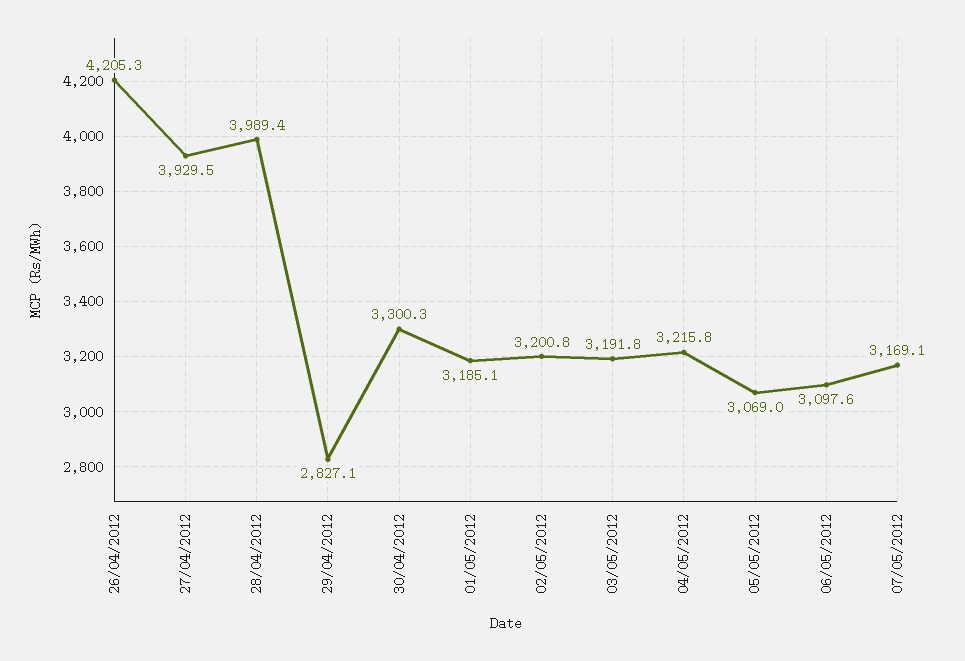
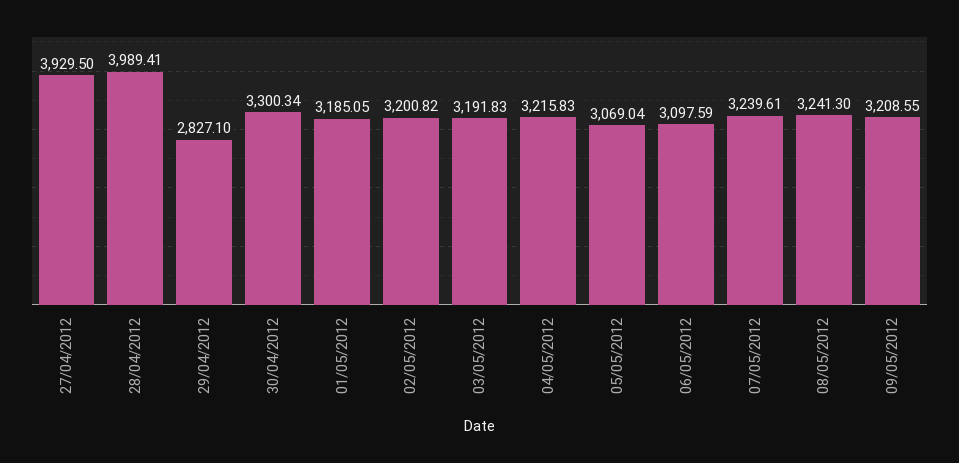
26/04/2012: 4205.3 -> none
07/05/2012: 3169.1 -> 3239.61
08/05/2012: none -> 3241.3
09/05/2012: none -> 3208.55

